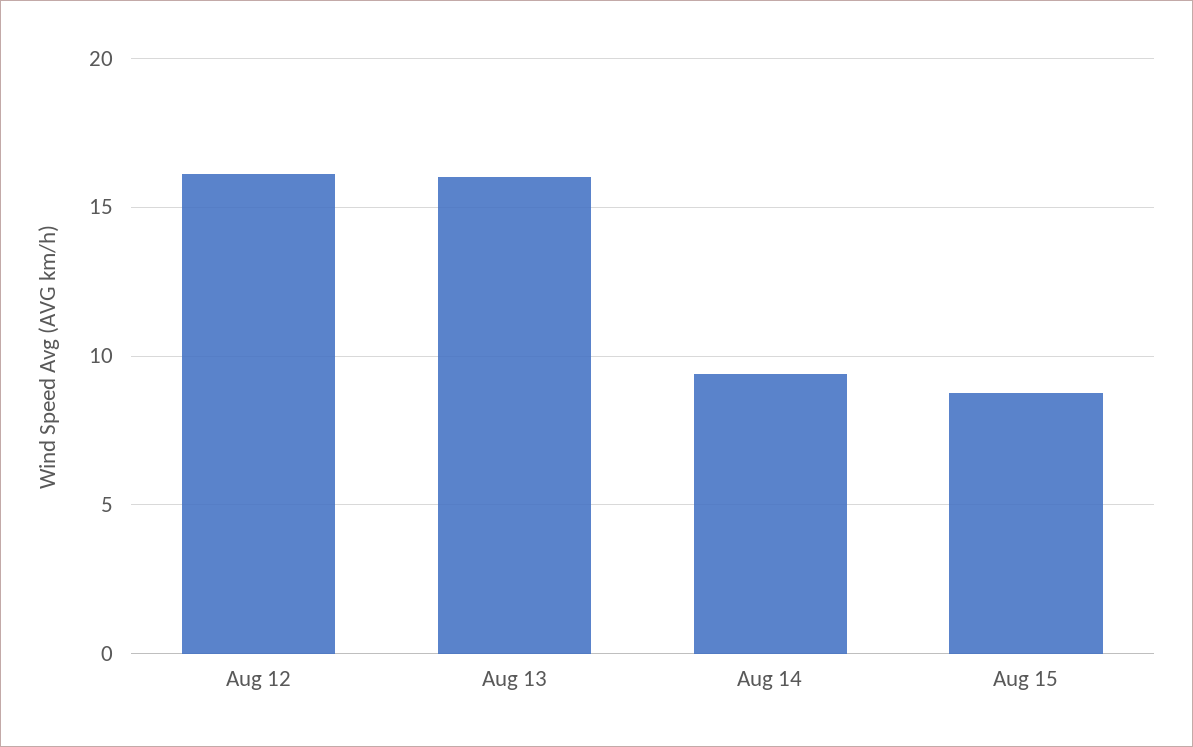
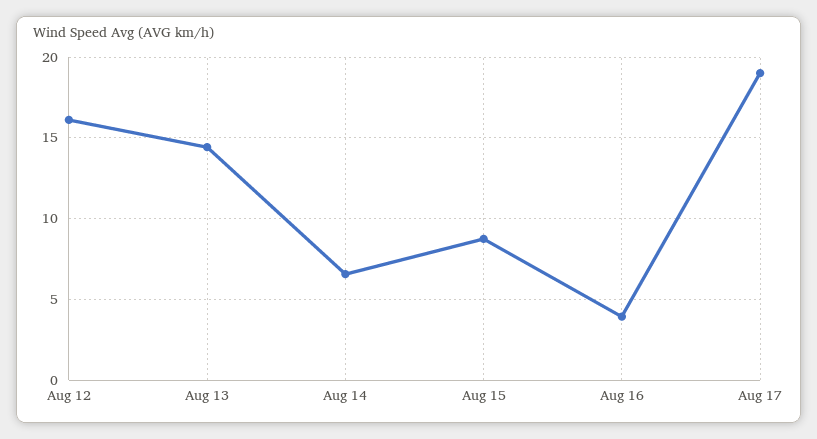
Aug 13: 16 -> 14.5
Aug 14: 9.5 -> 6.5
Aug 16: none -> 4
Aug 17: none -> 19

